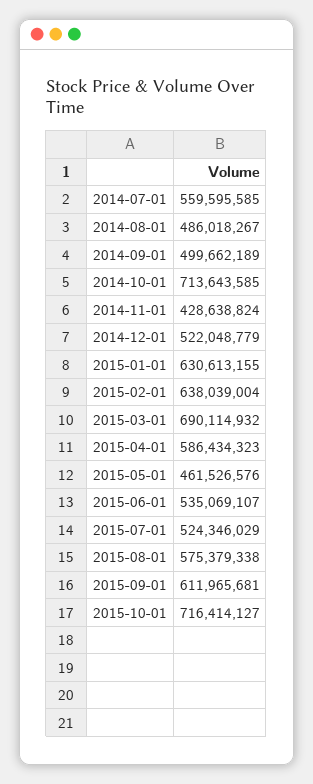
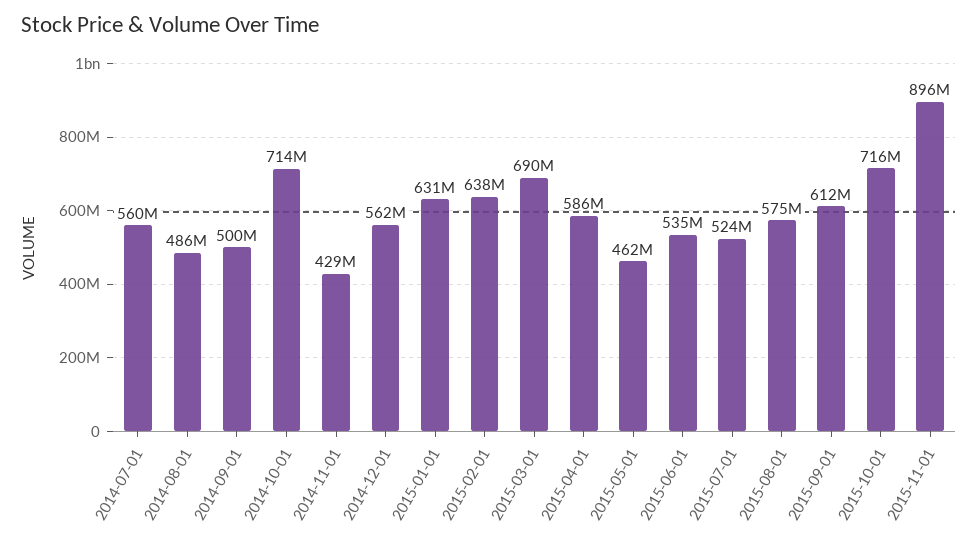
2014-12-01: 522048779 -> 562000000
2015-11-01: none -> 896000000

